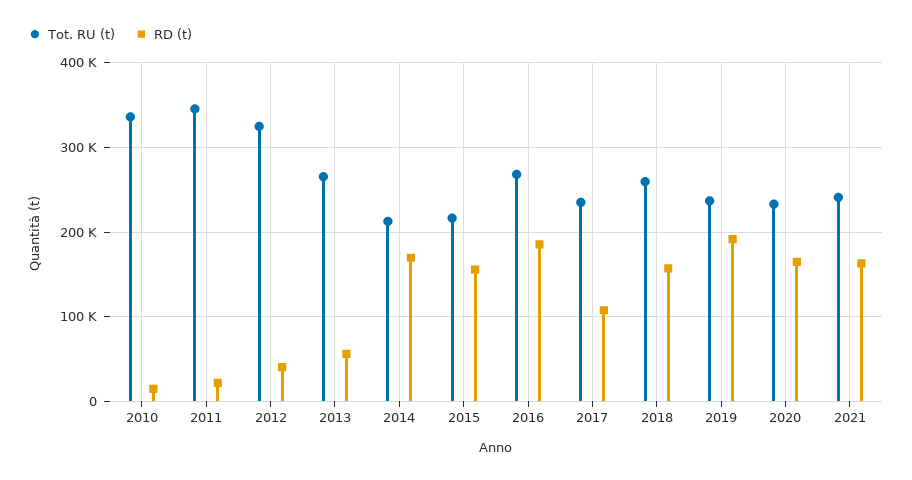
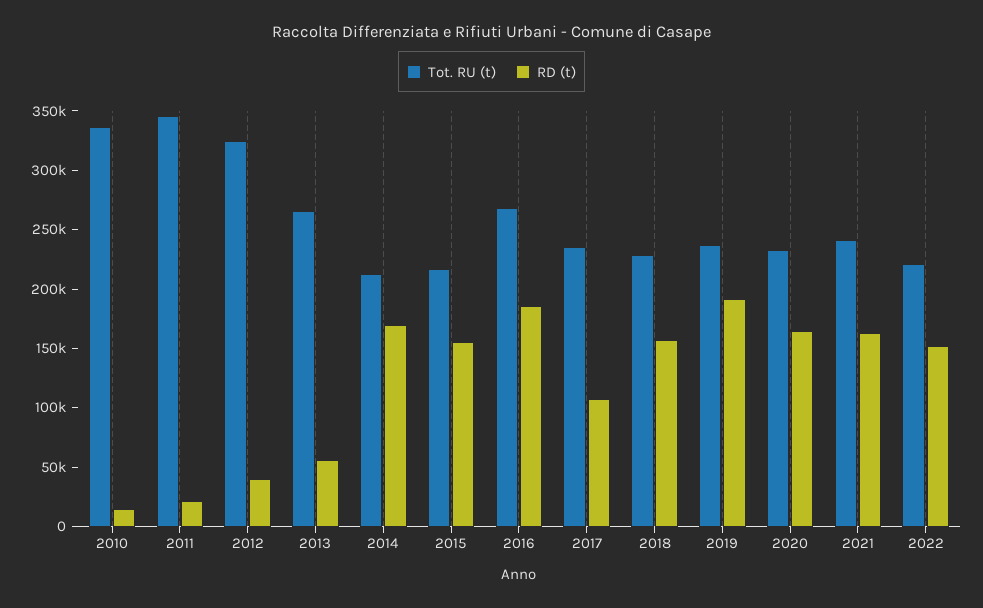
Tot. RU (t), 2018: 260000 -> 230000
Tot. RU (t), 2022: none -> 220000
RD (t), 2022: none -> 150000

